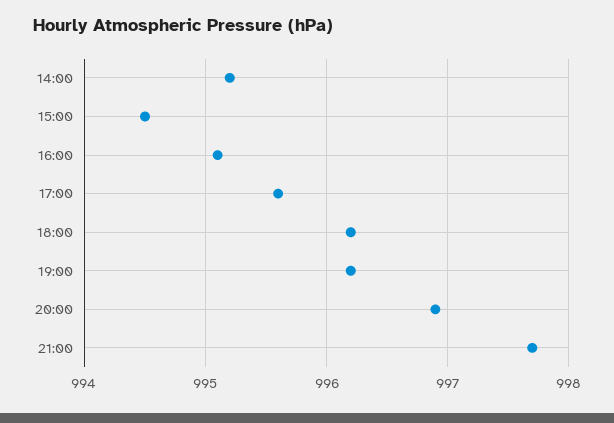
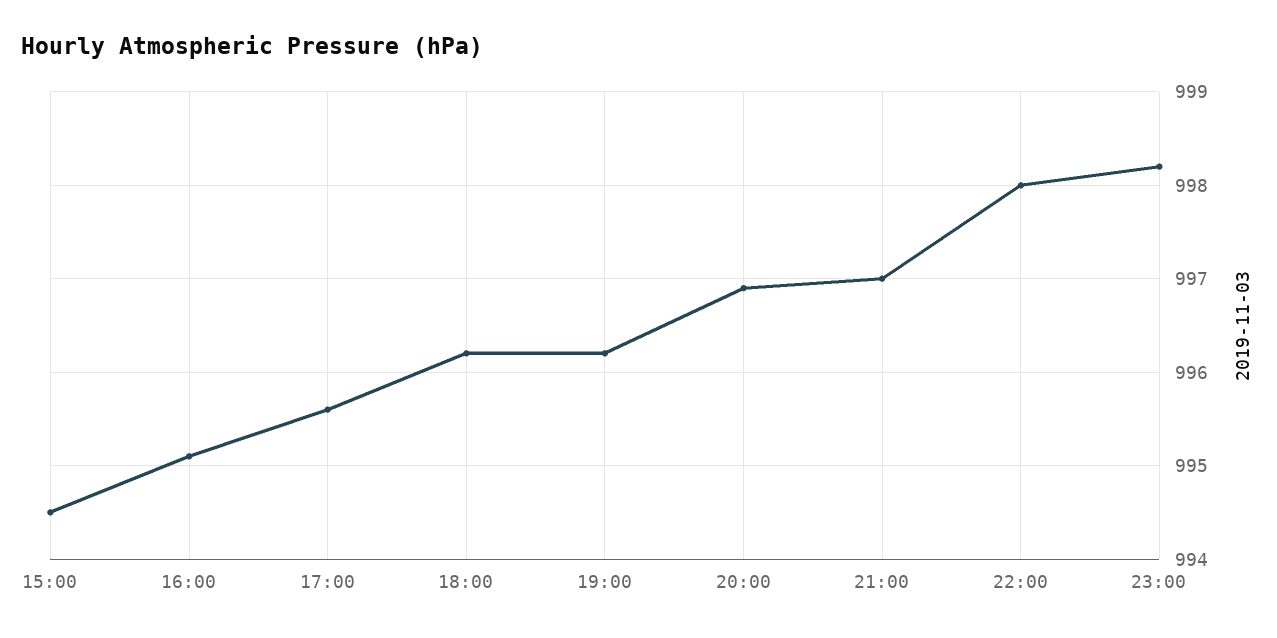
14:00: 995.2 -> none
21:00: 997.7 -> 997
22:00: none -> 998
23:00: none -> 998.2

